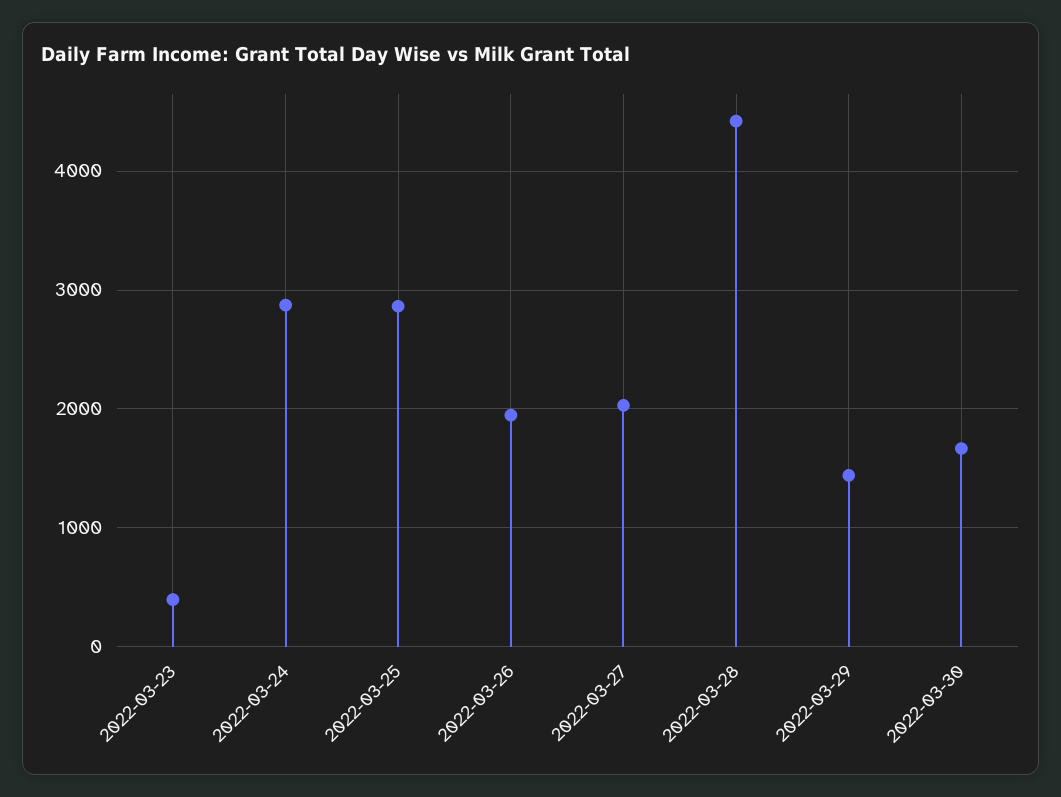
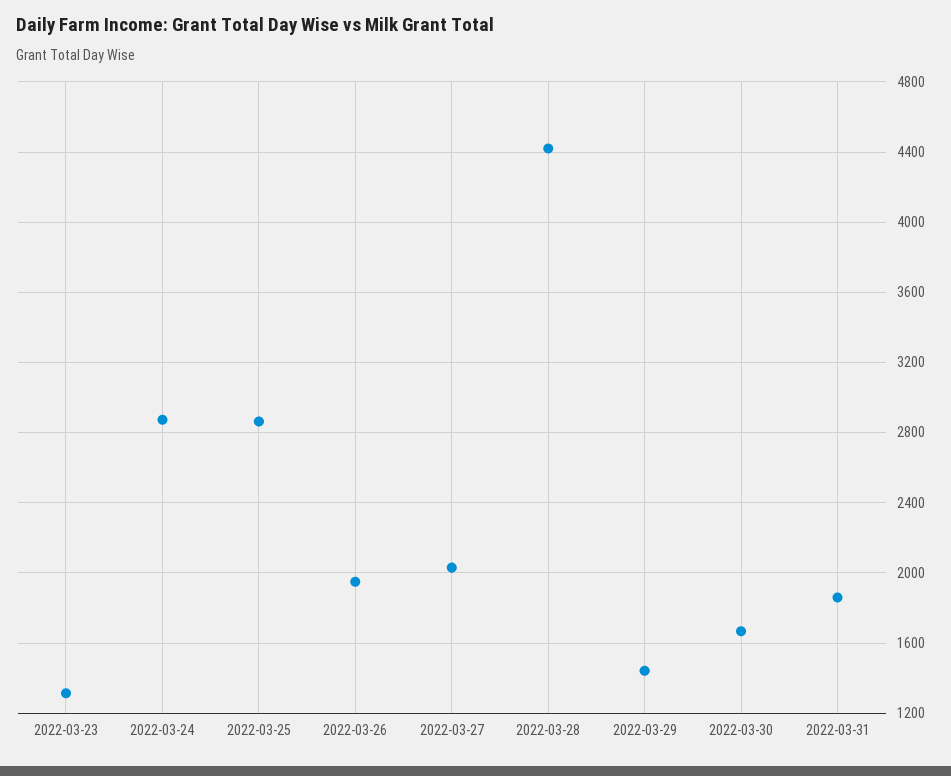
2022-03-23: 400 -> 1300
2022-03-31: none -> 1850

